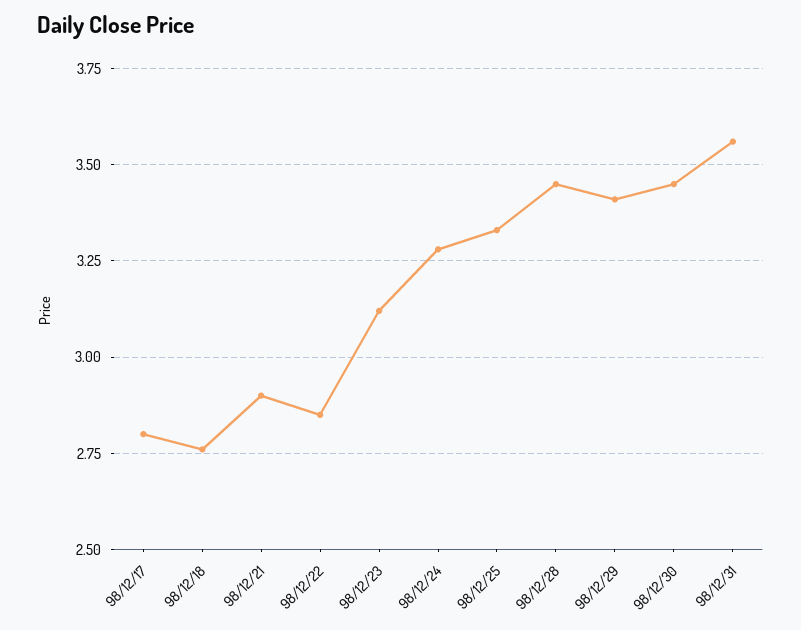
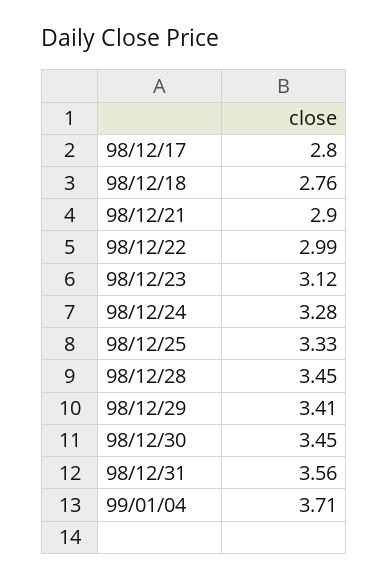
98/12/22: 2.85 -> 2.99
99/01/04: none -> 3.71

